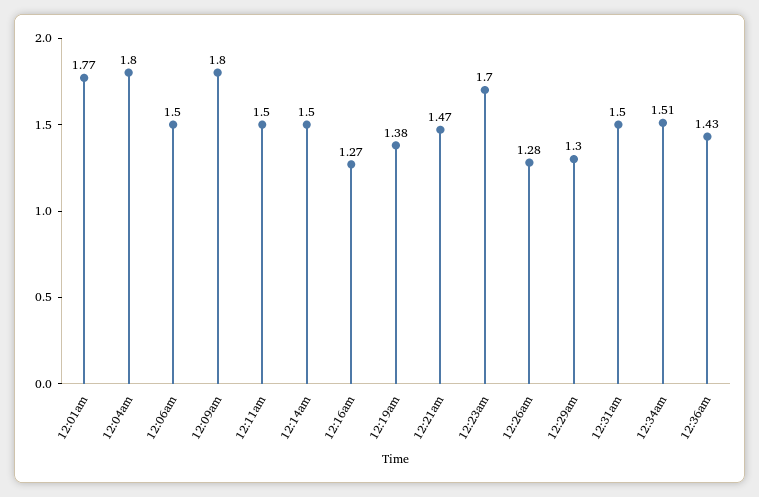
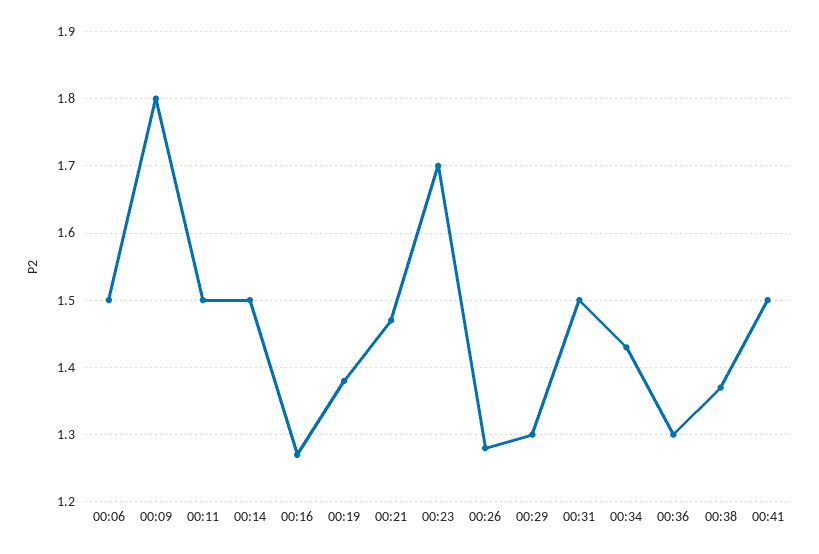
12:01am: 1.77 -> none
12:04am: 1.8 -> none
12:34am: 1.51 -> 1.43
12:36am: 1.43 -> 1.3
00:38: none -> 1.37
00:41: none -> 1.5

